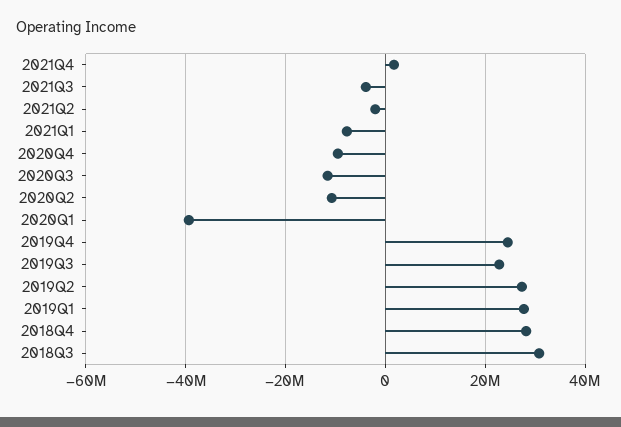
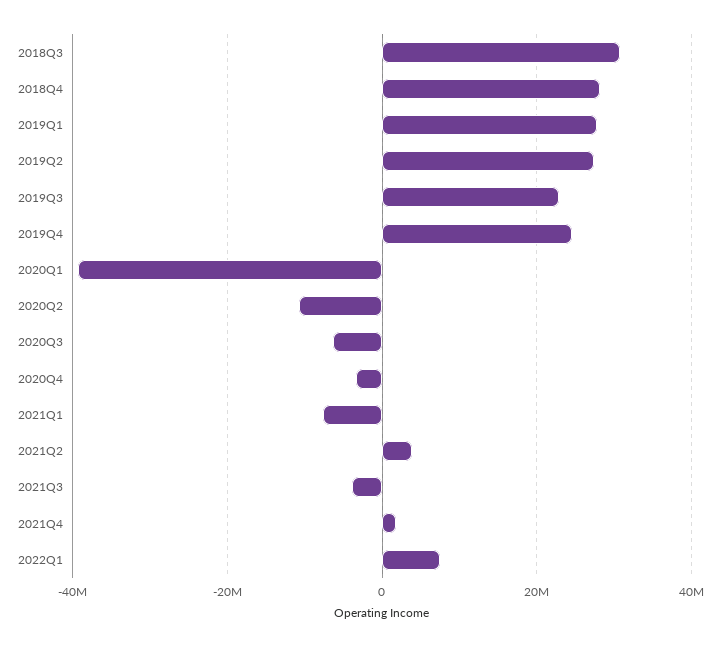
2021Q2: -2000000 -> 4000000
2020Q4: -10000000 -> -4000000
2020Q3: -12000000 -> -6000000
2022Q1: none -> 8000000

